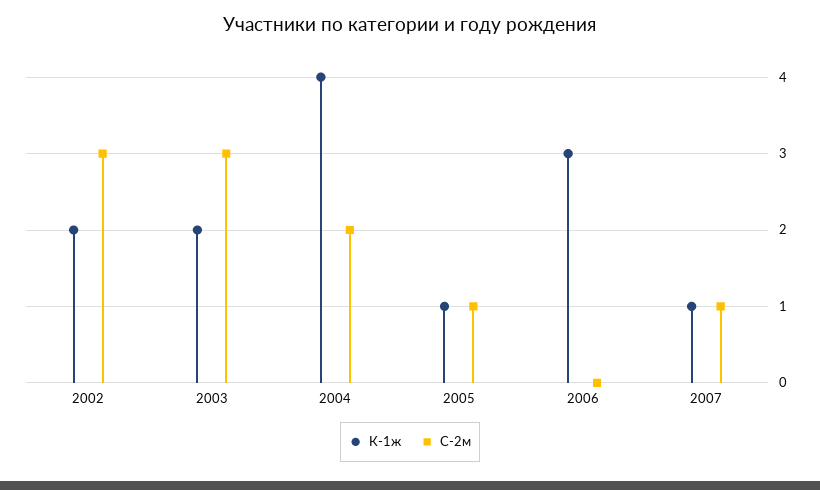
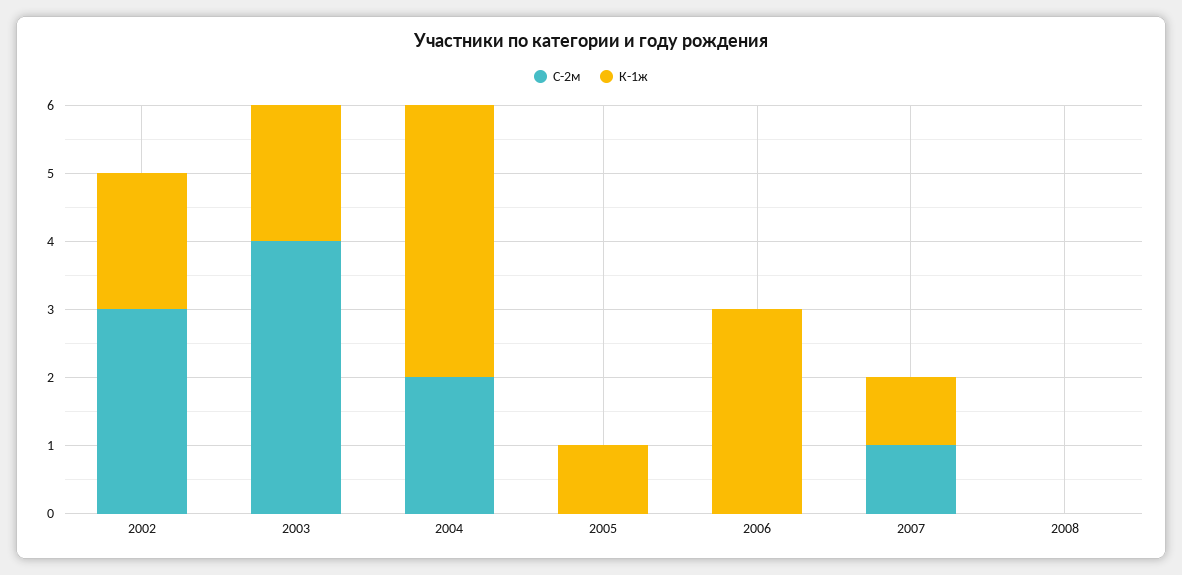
С-2м, 2003: 3 -> 4
С-2м, 2005: 1 -> 0
С-2м, 2008: none -> 0
К-1ж, 2008: none -> 0

